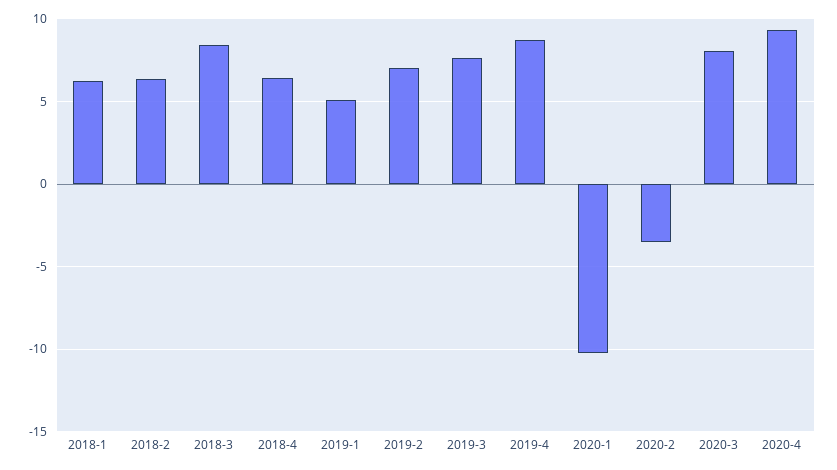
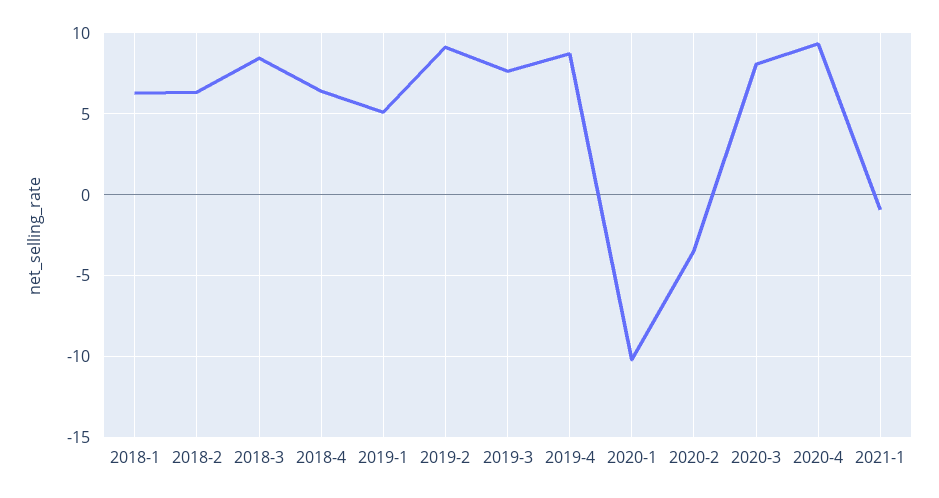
2019-2: 7 -> 9
2021-1: none -> -1

